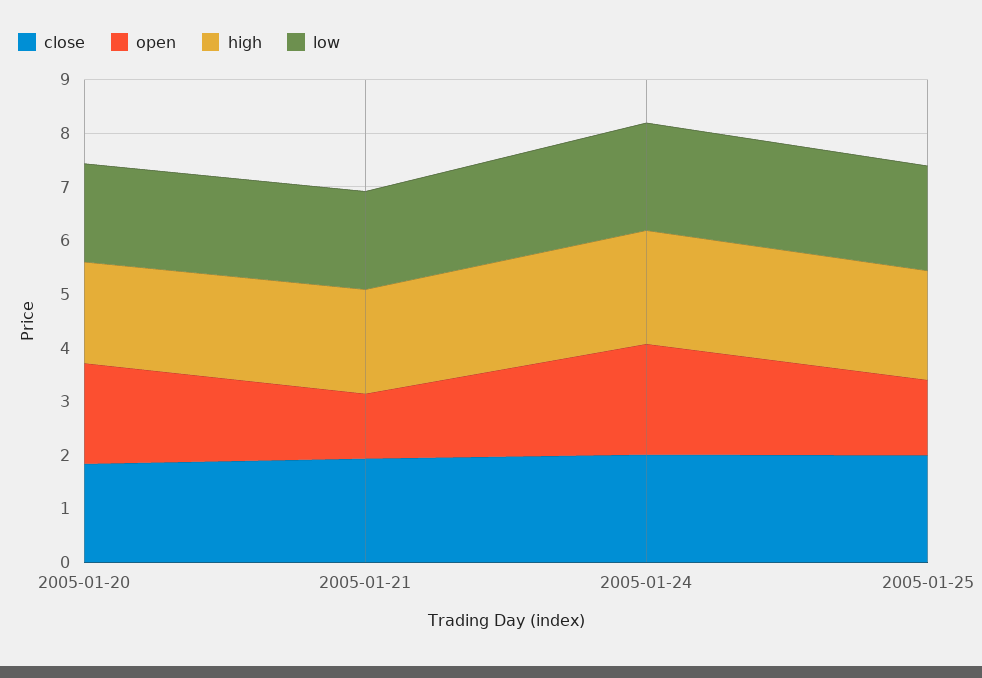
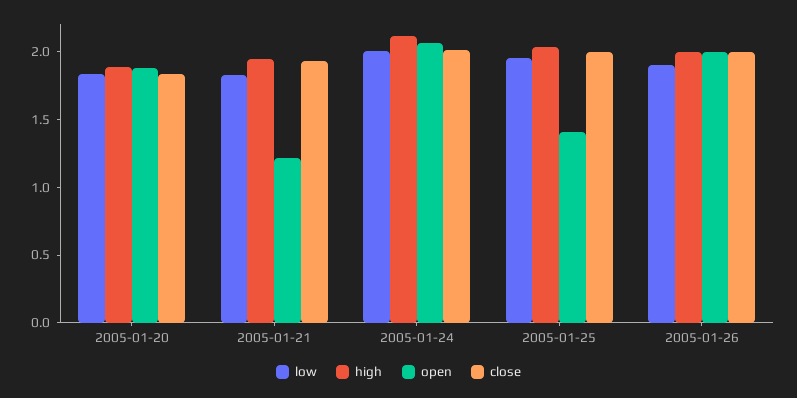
low, 2005-01-26: none -> 1.9
high, 2005-01-26: none -> 2
open, 2005-01-26: none -> 2
close, 2005-01-26: none -> 2

